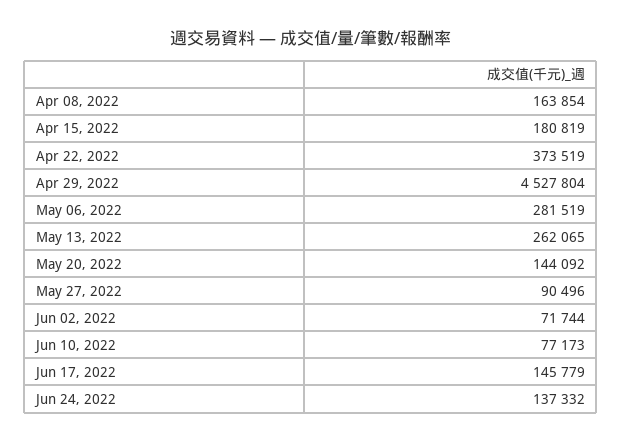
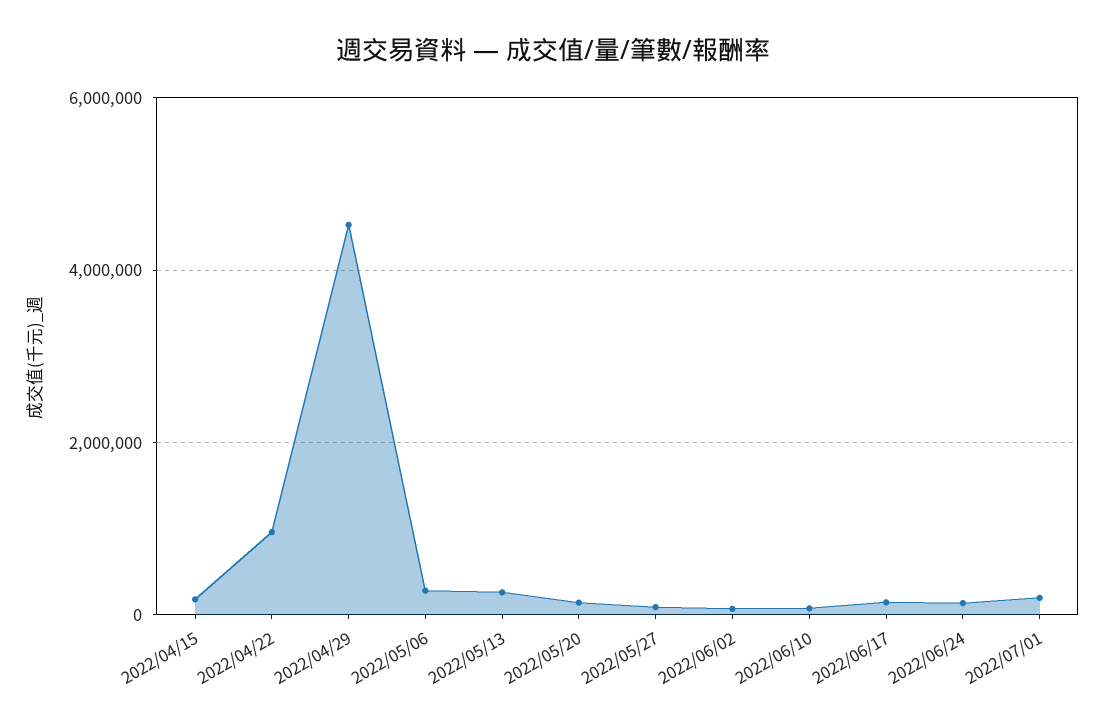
Apr 08, 2022: 163854 -> none
Apr 22, 2022: 373519 -> 1000000
2022/07/01: none -> 200000

